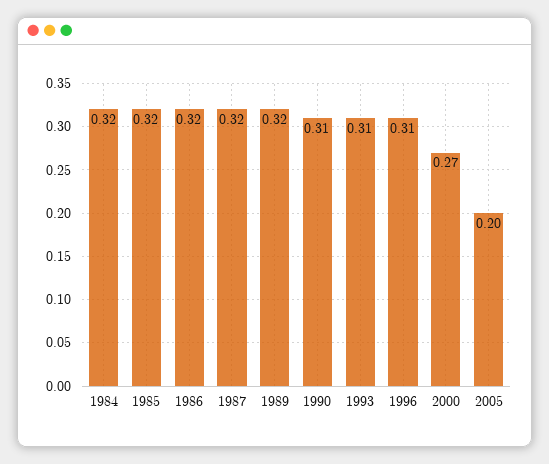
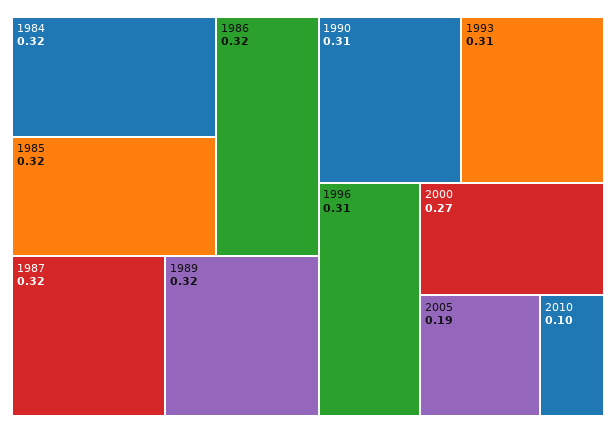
2005: 0.2 -> 0.19
2010: none -> 0.1

